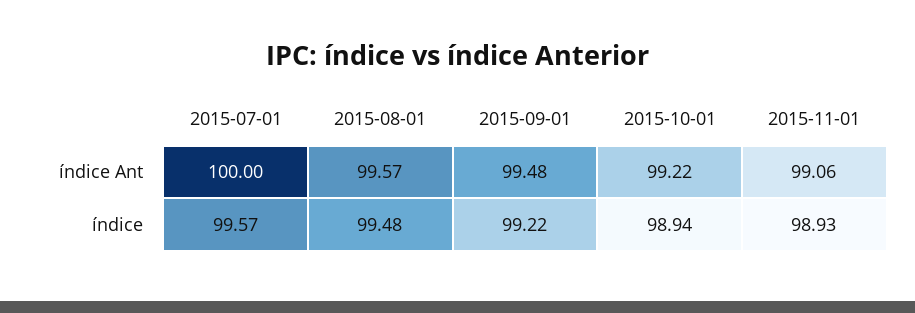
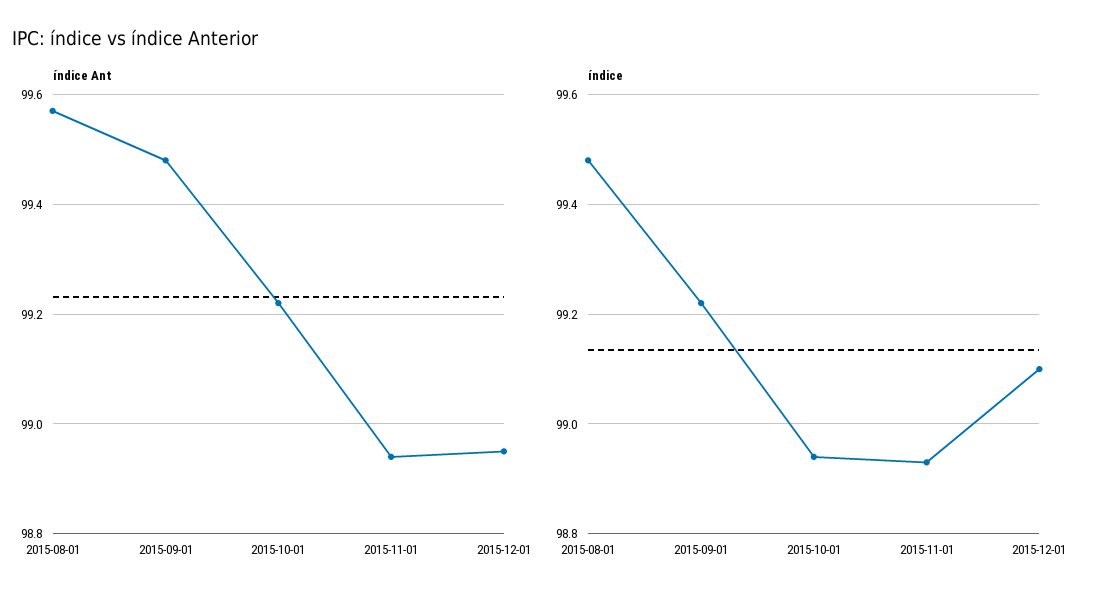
índice Ant, 2015-07-01: 100 -> none
índice Ant, 2015-11-01: 99.06 -> 98.95
índice, 2015-07-01: 99.57 -> none
índice Ant, 2015-12-01: none -> 98.95
índice, 2015-12-01: none -> 99.1

